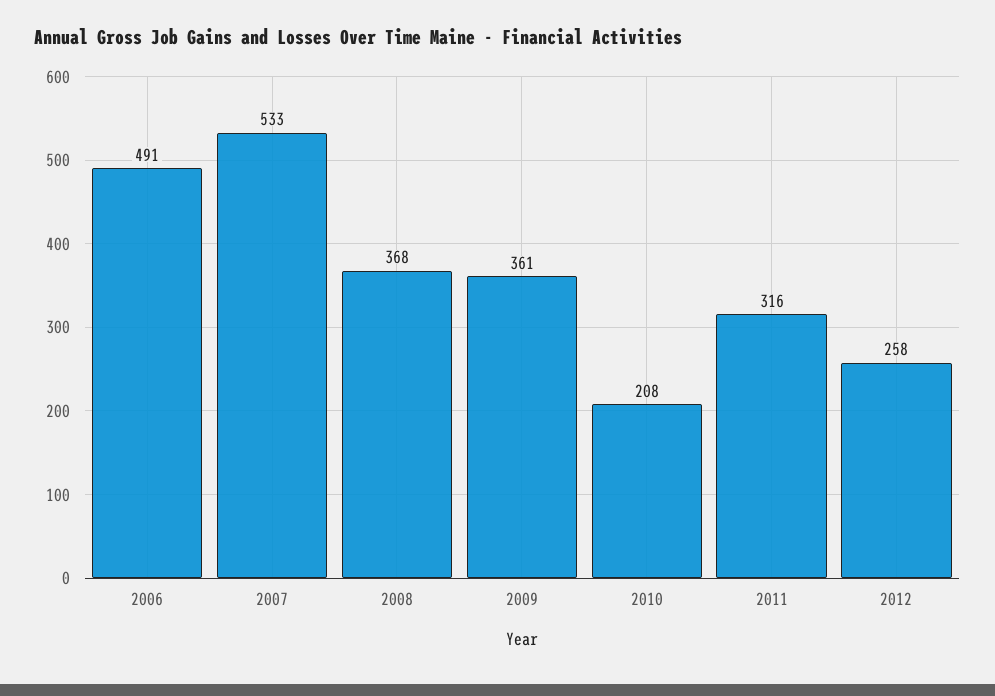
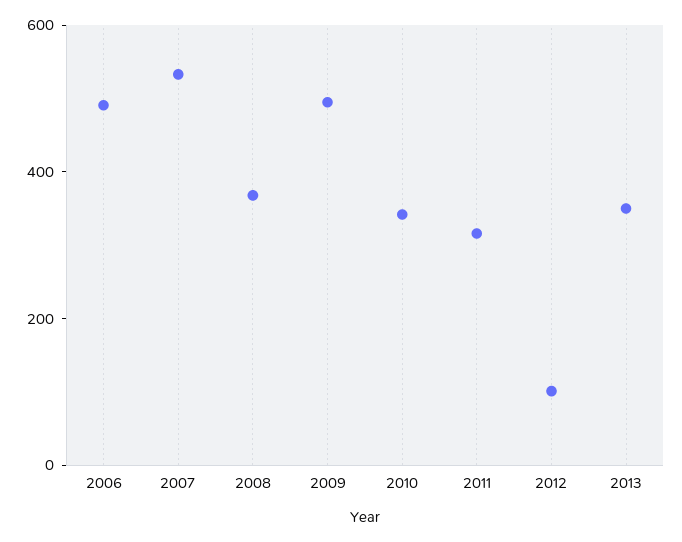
2009: 361 -> 500
2010: 208 -> 350
2012: 258 -> 100
2013: none -> 350

